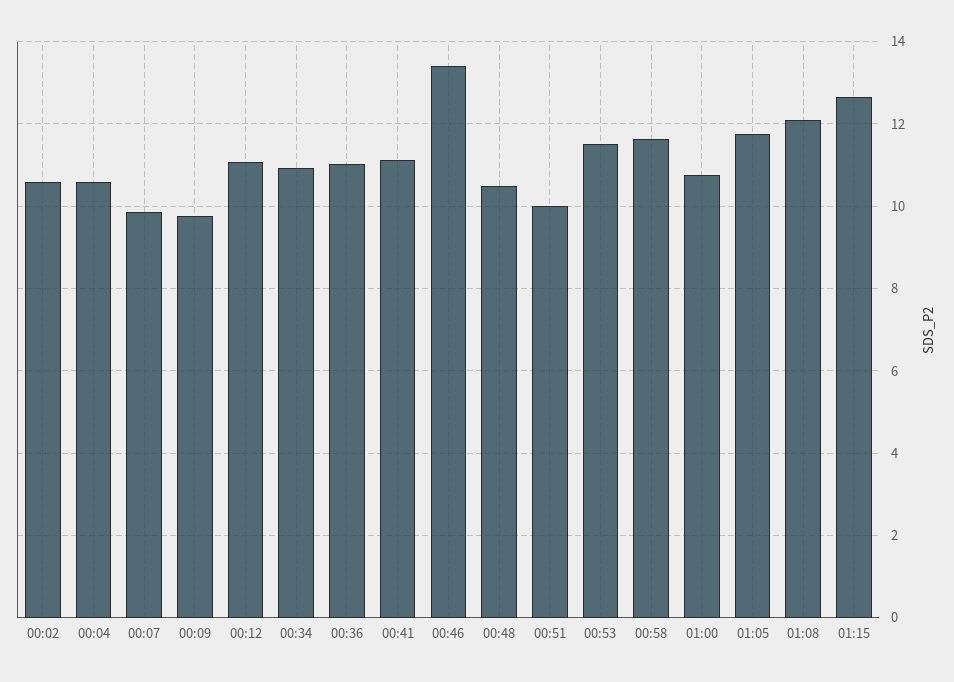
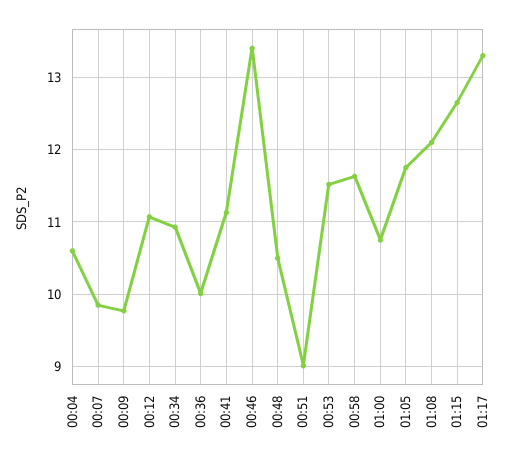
00:02: 10.6 -> none
00:36: 11 -> 10
00:51: 10 -> 9
01:17: none -> 13.3

